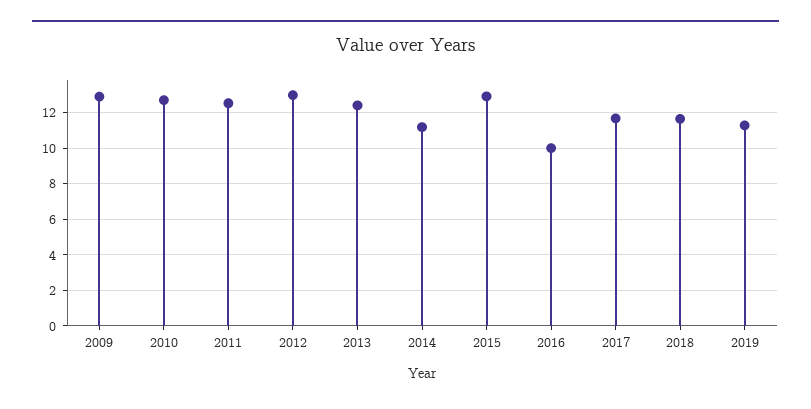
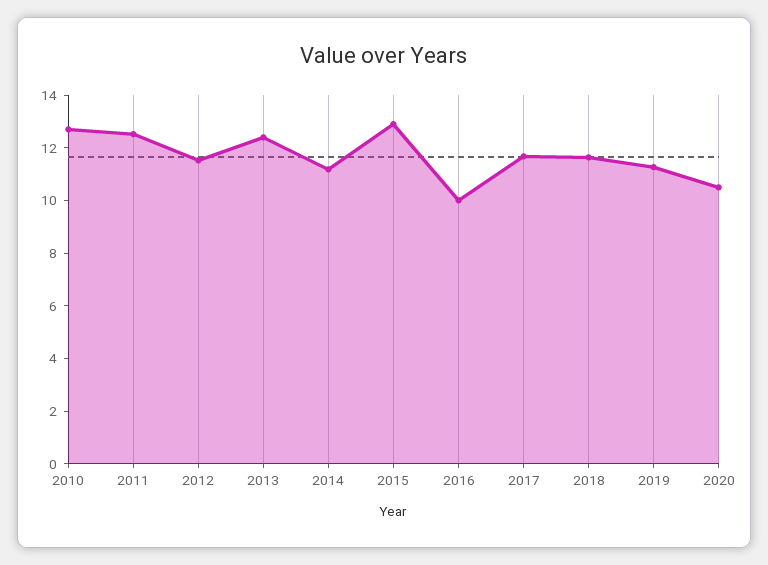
2009: 13 -> none
2012: 13 -> 11.5
2020: none -> 10.5

